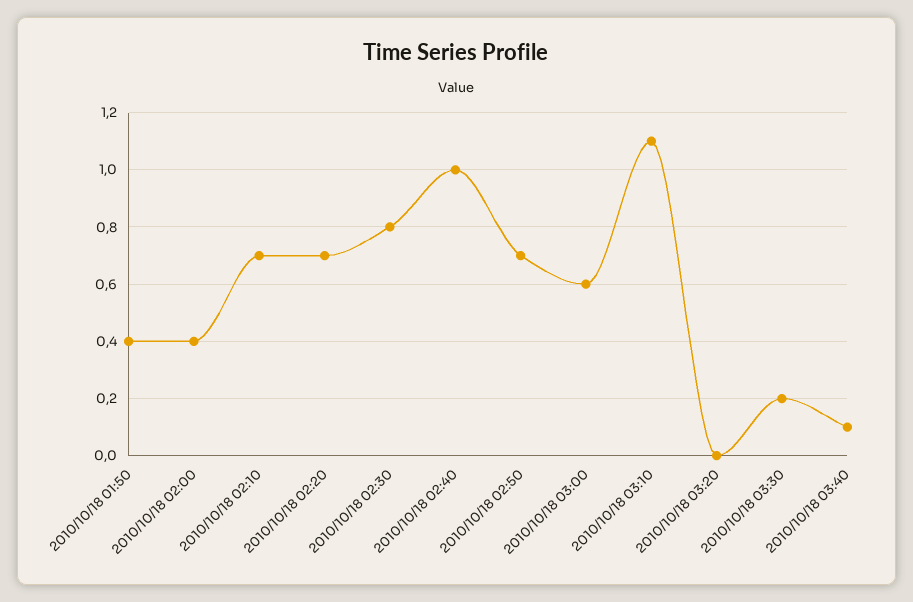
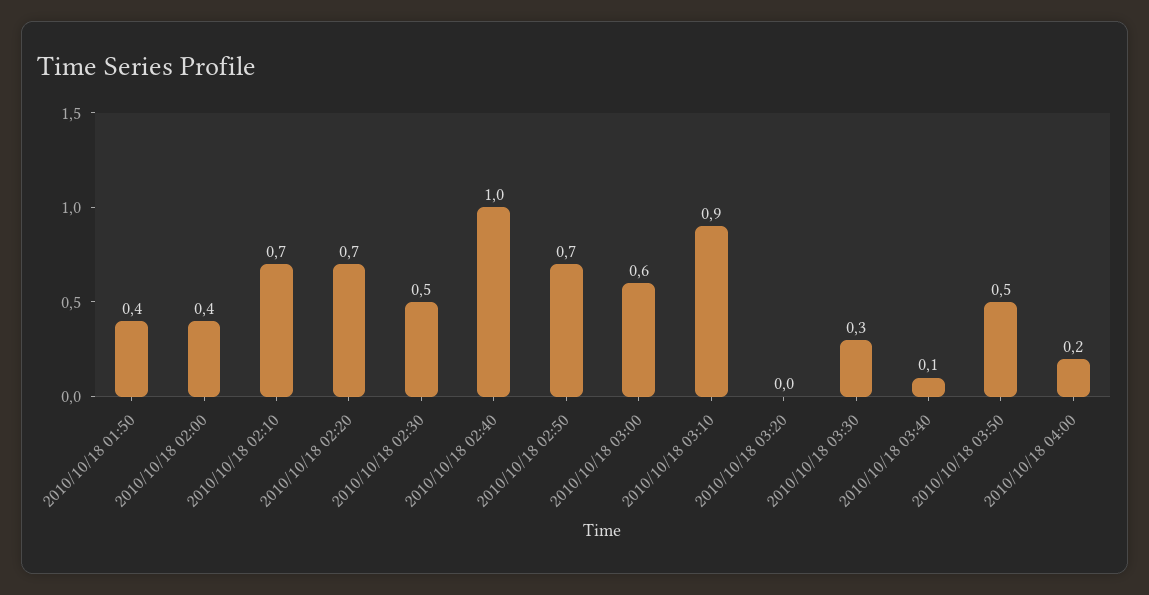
2010/10/18 02:30: 0.8 -> 0.5
2010/10/18 03:10: 1.1 -> 0.9
2010/10/18 03:30: 0.2 -> 0.3
2010/10/18 03:50: none -> 0.5
2010/10/18 04:00: none -> 0.2

